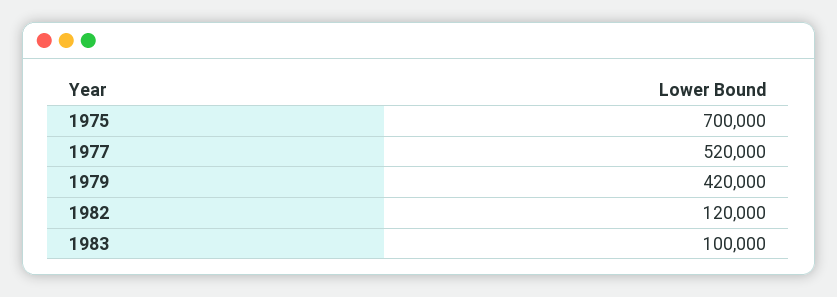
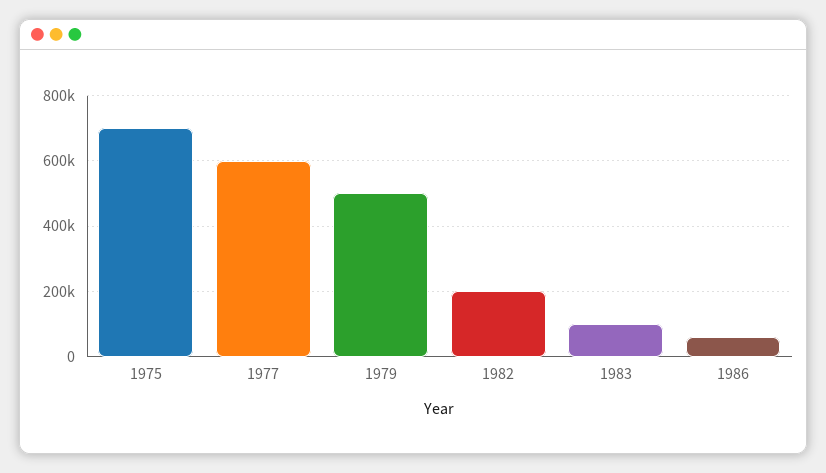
1977: 520000 -> 600000
1979: 420000 -> 500000
1982: 120000 -> 200000
1986: none -> 60000

